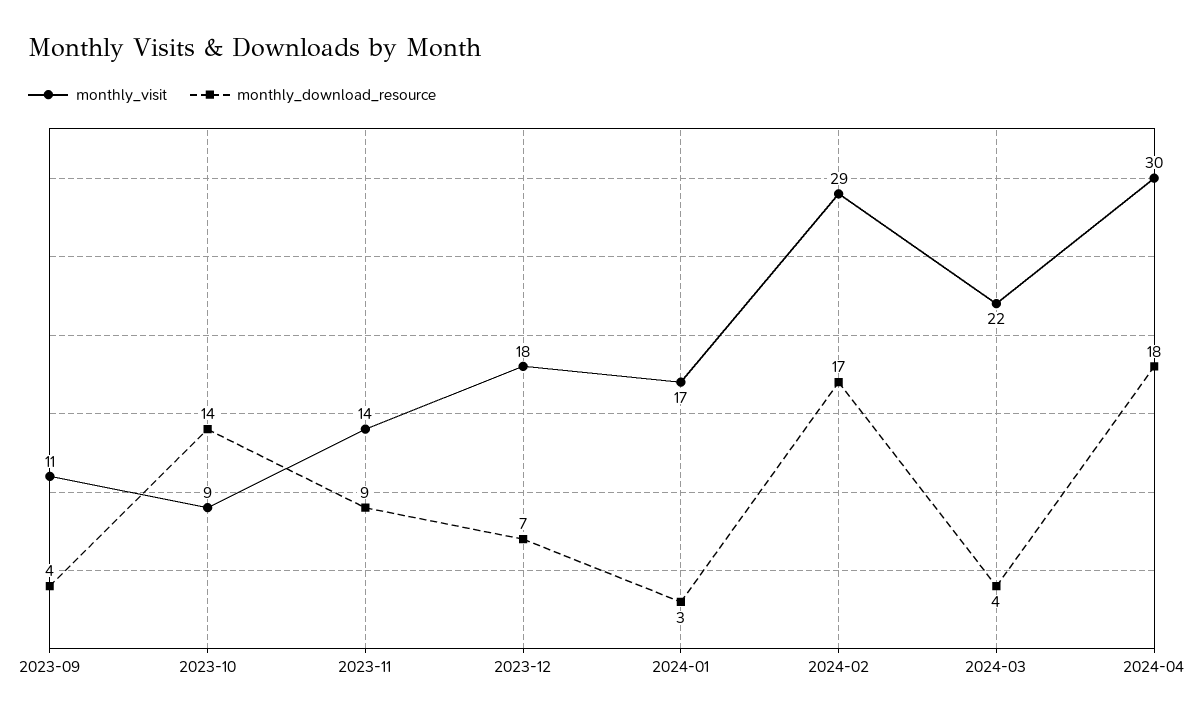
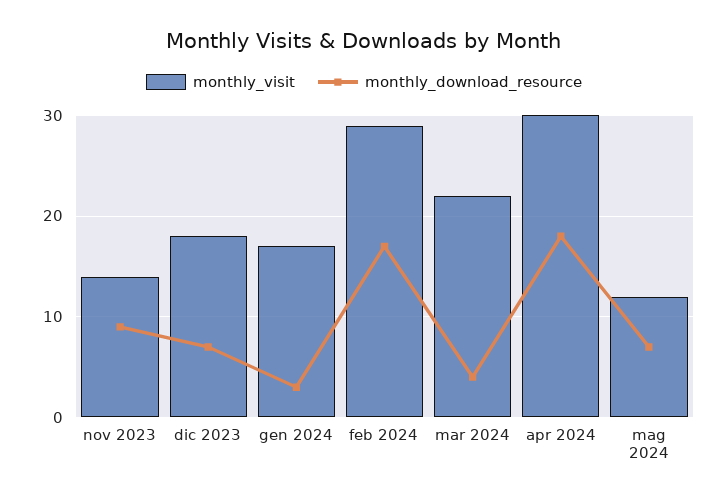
monthly_visit, 2023-09: 11 -> none
monthly_download_resource, 2023-09: 4 -> none
monthly_visit, 2023-10: 9 -> none
monthly_download_resource, 2023-10: 14 -> none
monthly_visit, mag 2024: none -> 12
monthly_download_resource, mag 2024: none -> 7

